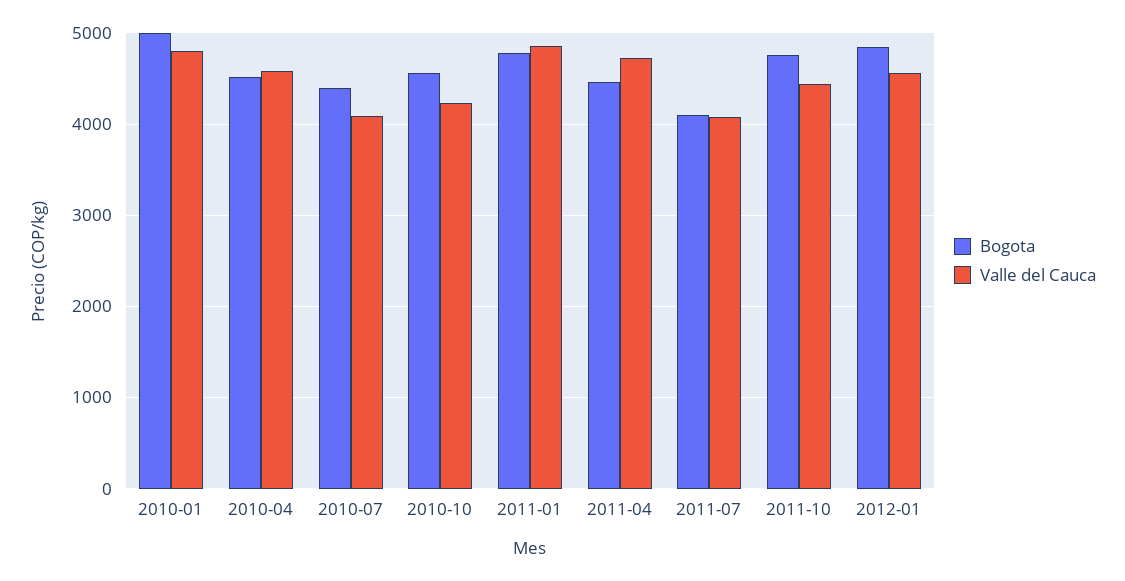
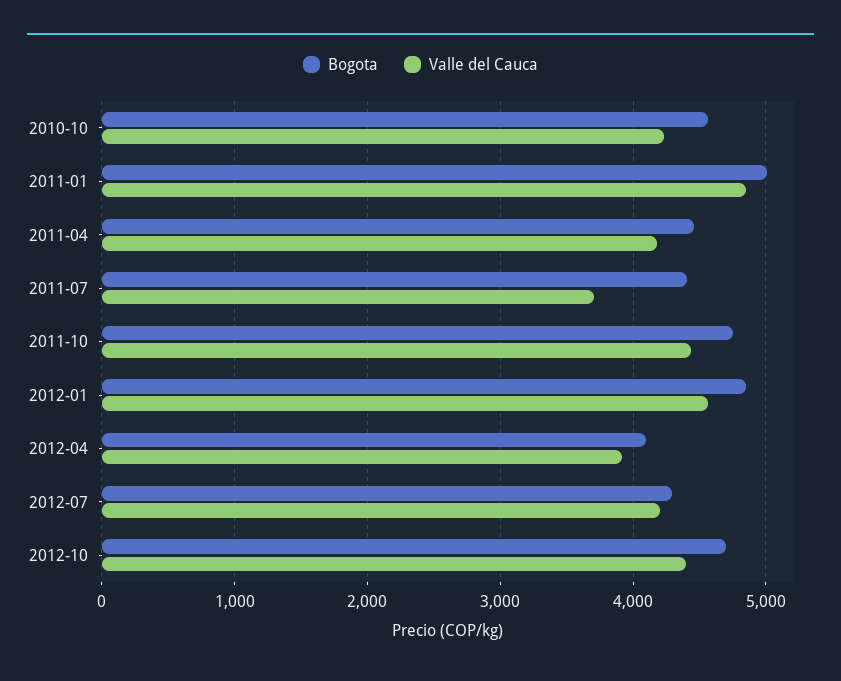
Bogota, 2010-01: 5000 -> none
Valle del Cauca, 2010-01: 4800 -> none
Bogota, 2010-04: 4500 -> none
Valle del Cauca, 2010-04: 4600 -> none
Bogota, 2010-07: 4400 -> none
Valle del Cauca, 2010-07: 4100 -> none
Bogota, 2011-01: 4800 -> 5000
Valle del Cauca, 2011-04: 4700 -> 4200
Bogota, 2011-07: 4100 -> 4400
Valle del Cauca, 2011-07: 4100 -> 3700
Bogota, 2012-04: none -> 4100
Valle del Cauca, 2012-04: none -> 3900
Bogota, 2012-07: none -> 4300
Valle del Cauca, 2012-07: none -> 4200
Bogota, 2012-10: none -> 4700
Valle del Cauca, 2012-10: none -> 4400

